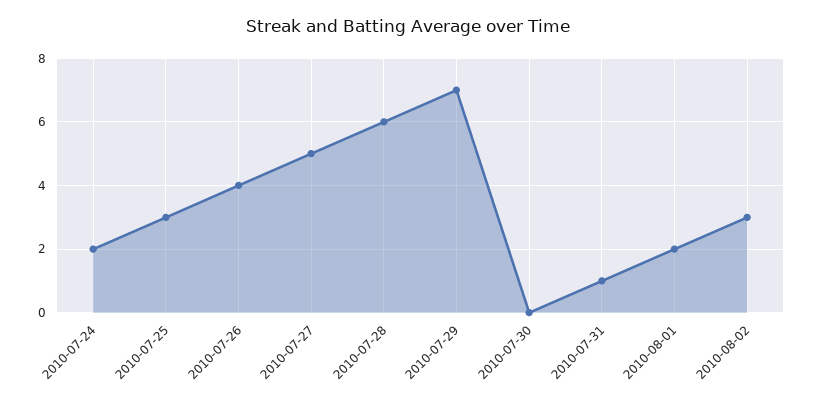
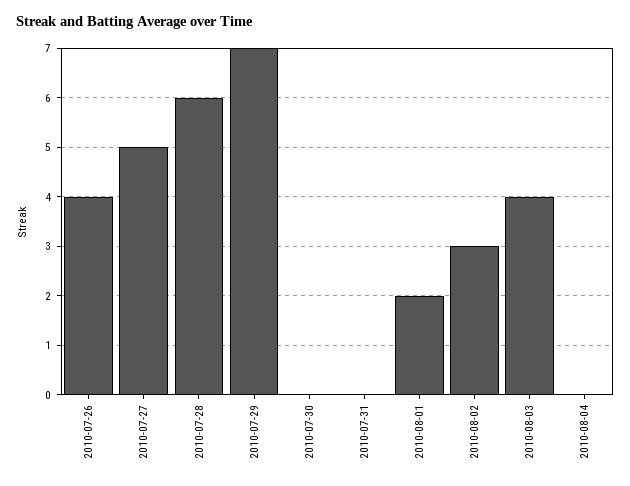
2010-07-24: 2 -> none
2010-07-25: 3 -> none
2010-07-31: 1 -> 0
2010-08-03: none -> 4
2010-08-04: none -> 0

